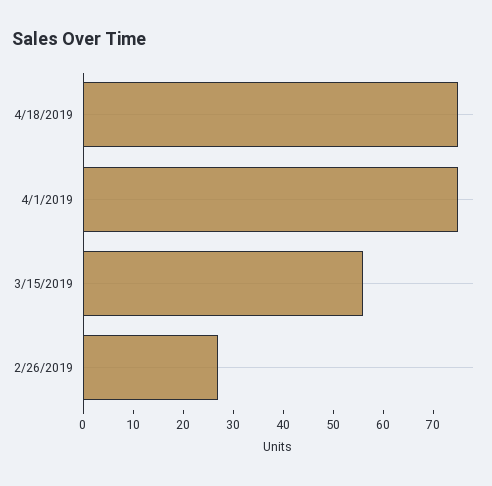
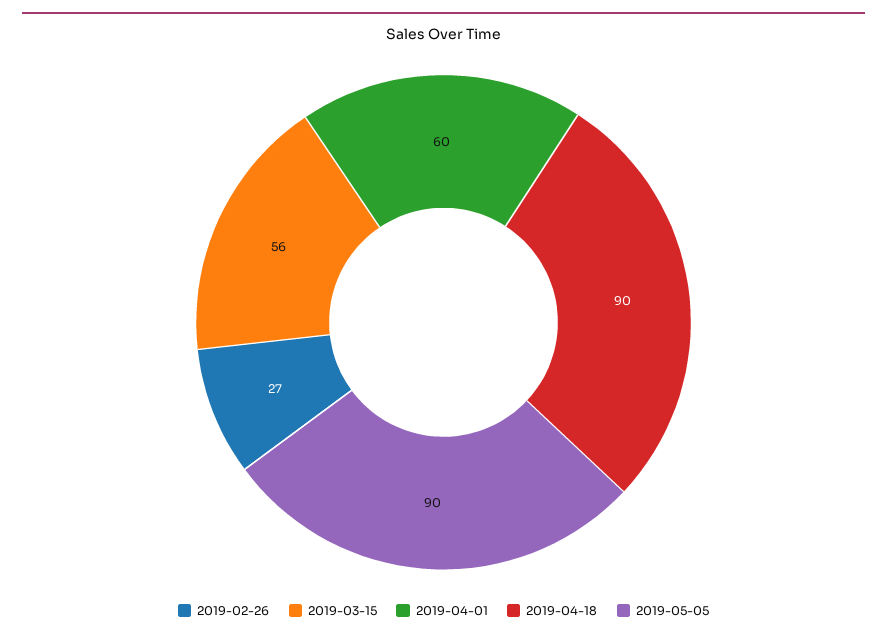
4/18/2019: 75 -> 90
4/1/2019: 75 -> 60
2019-05-05: none -> 90

